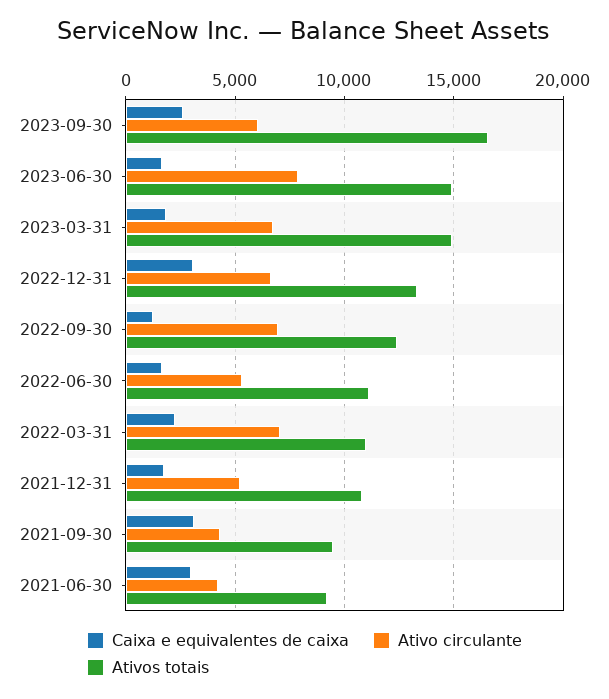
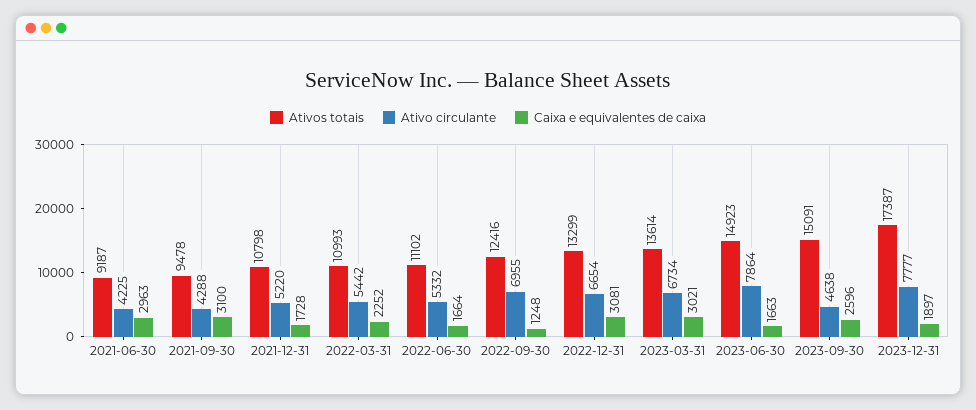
Ativo circulante, 2023-09-30: 6000 -> 4638
Ativos totais, 2023-09-30: 16500 -> 15091
Caixa e equivalentes de caixa, 2023-03-31: 2000 -> 3021
Ativos totais, 2023-03-31: 15000 -> 13614
Ativo circulante, 2022-03-31: 7000 -> 5442
Ativos totais, 2023-12-31: none -> 17387
Ativo circulante, 2023-12-31: none -> 7777
Caixa e equivalentes de caixa, 2023-12-31: none -> 1897

